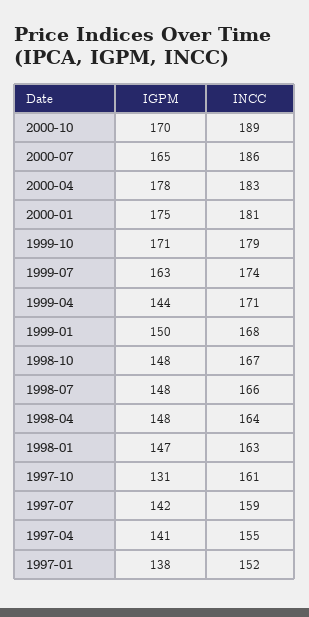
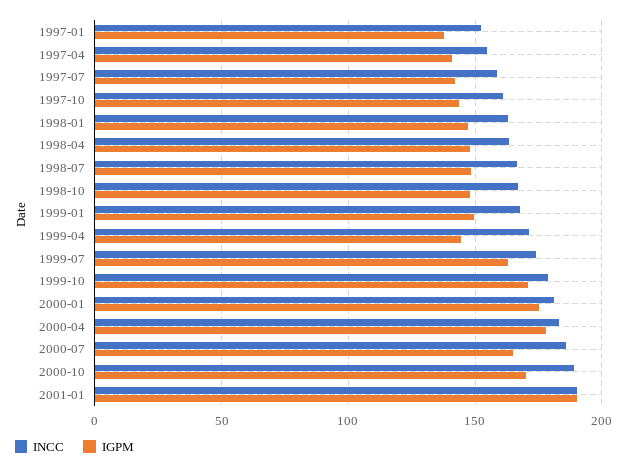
IGPM, 1997-10: 131 -> 145
INCC, 2001-01: none -> 190
IGPM, 2001-01: none -> 190

